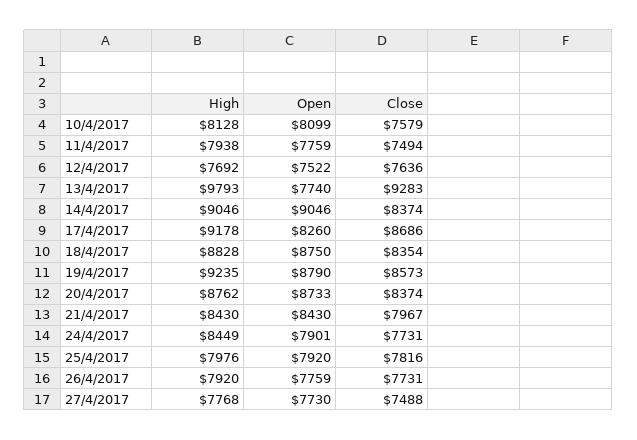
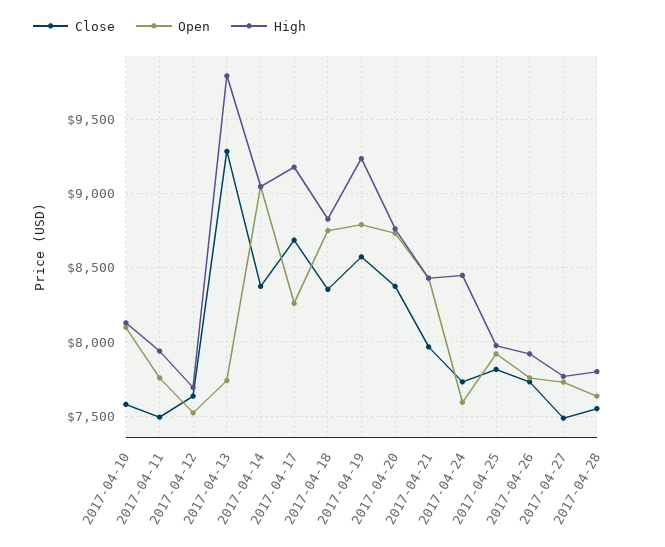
Open, 24/4/2017: 7901 -> 7600
Close, 2017-04-28: none -> 7550
Open, 2017-04-28: none -> 7650
High, 2017-04-28: none -> 7800

